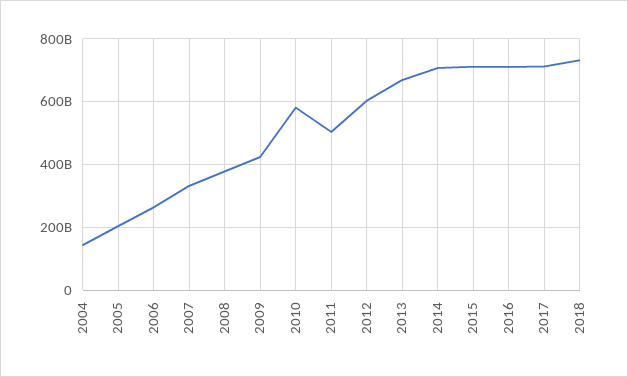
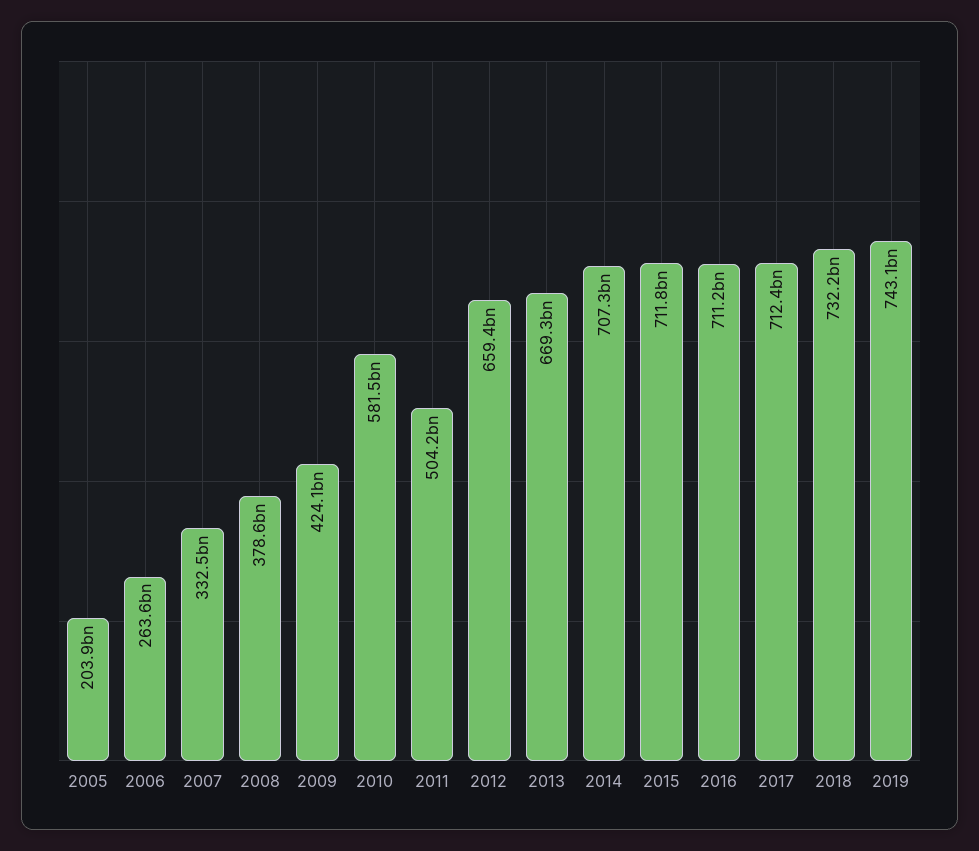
2004: 140000000000 -> none
2012: 600000000000 -> 659400000000
2019: none -> 743100000000

